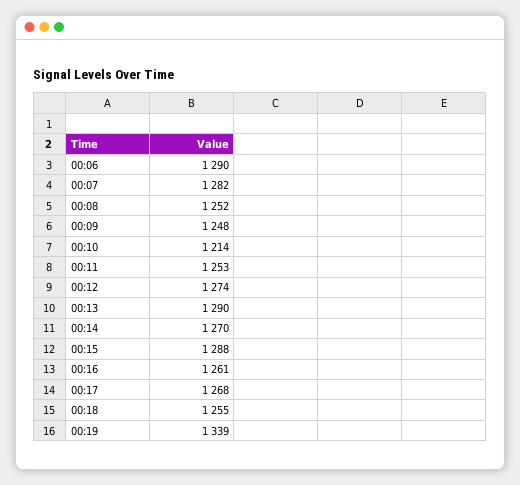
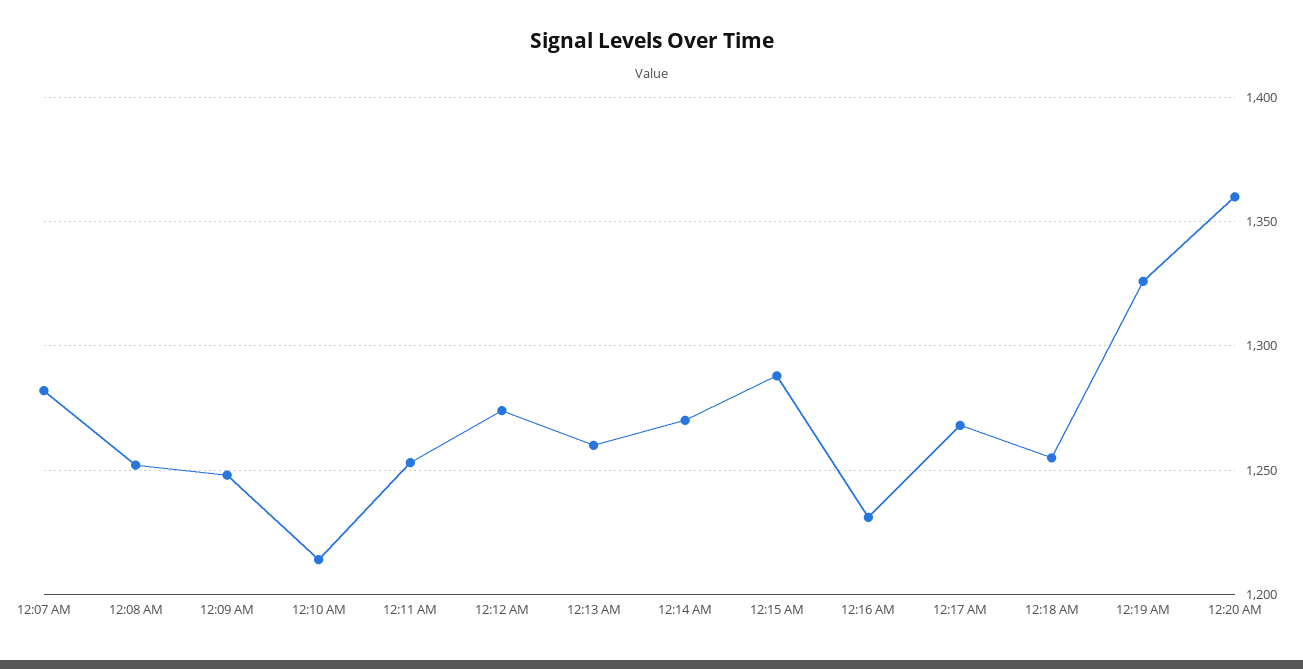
00:06: 1290 -> none
00:13: 1290 -> 1260
00:16: 1261 -> 1230
00:19: 1339 -> 1325
12:20 AM: none -> 1360

